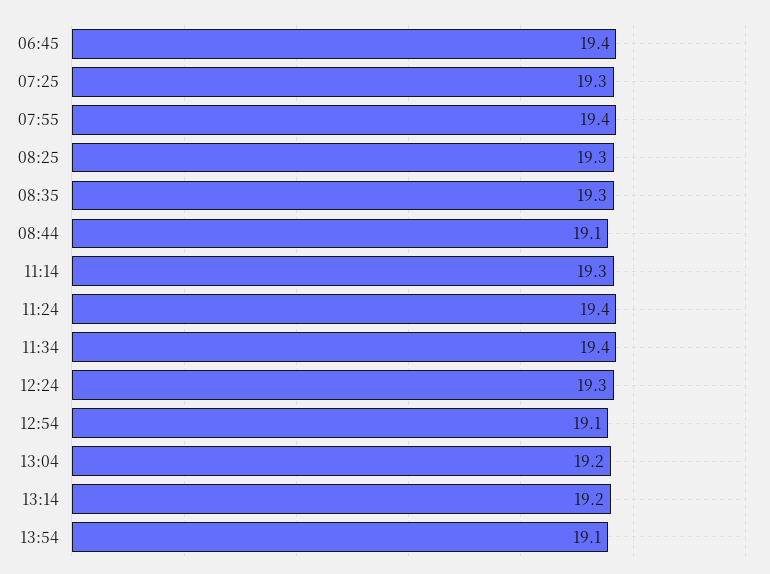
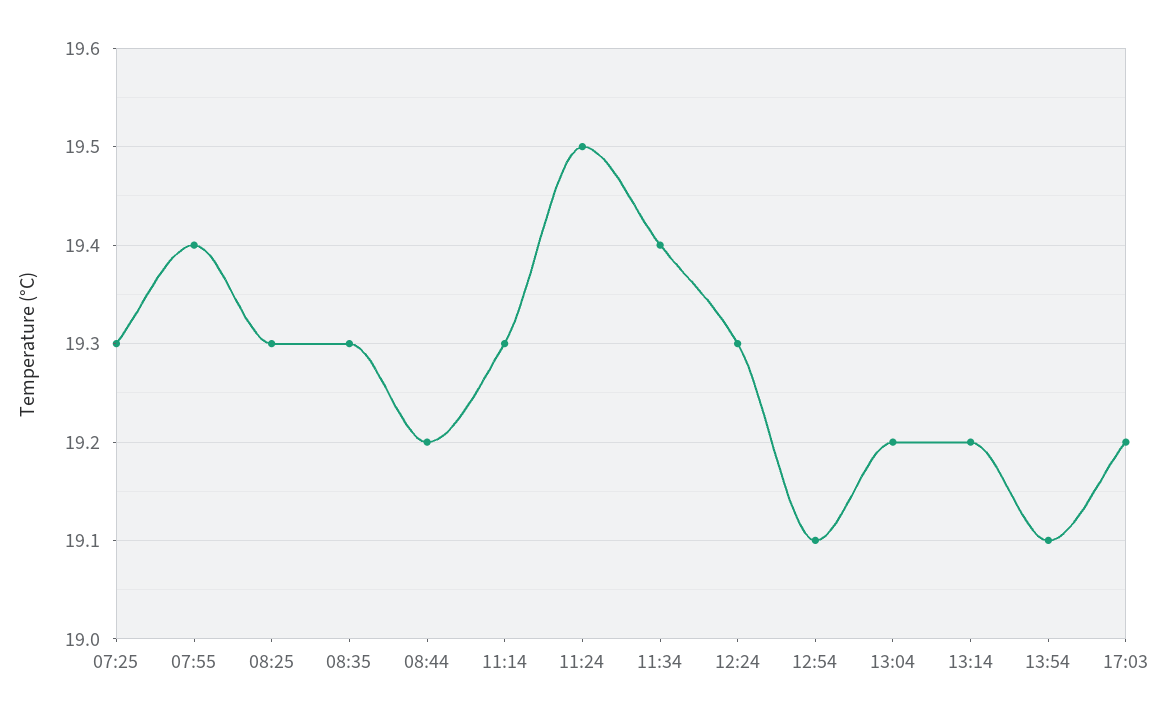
06:45: 19.4 -> none
08:44: 19.1 -> 19.2
11:24: 19.4 -> 19.5
17:03: none -> 19.2

